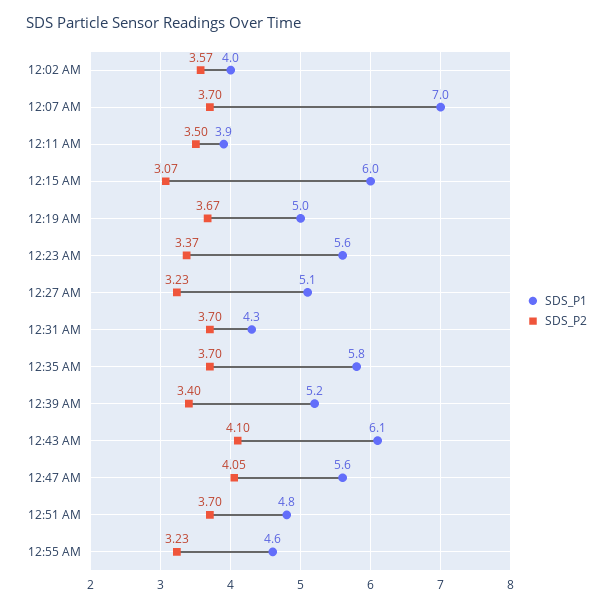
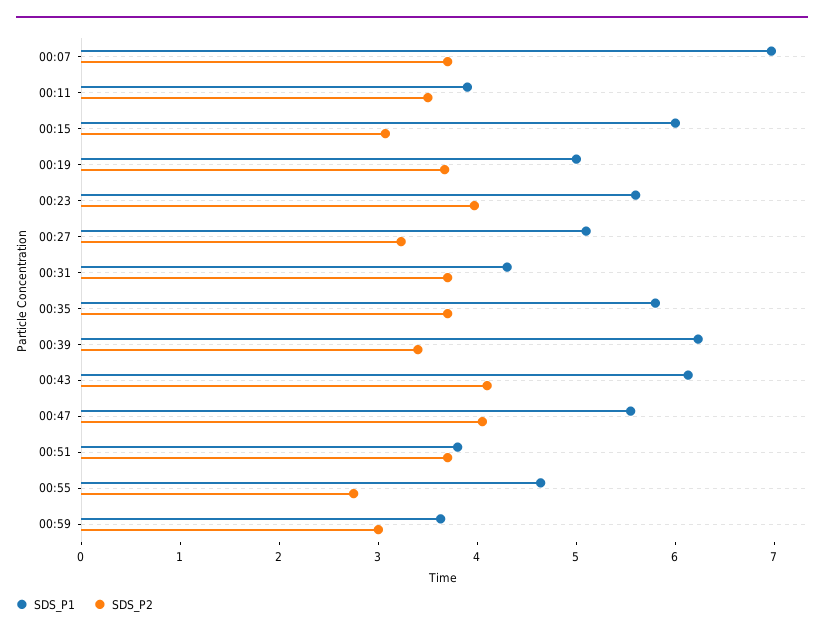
SDS_P1, 12:02 AM: 4 -> none
SDS_P2, 12:02 AM: 3.57 -> none
SDS_P2, 12:23 AM: 3.37 -> 4
SDS_P1, 12:39 AM: 5.2 -> 6.2
SDS_P1, 12:51 AM: 4.8 -> 3.8
SDS_P2, 12:55 AM: 3.23 -> 2.8
SDS_P1, 00:59: none -> 3.6
SDS_P2, 00:59: none -> 3

